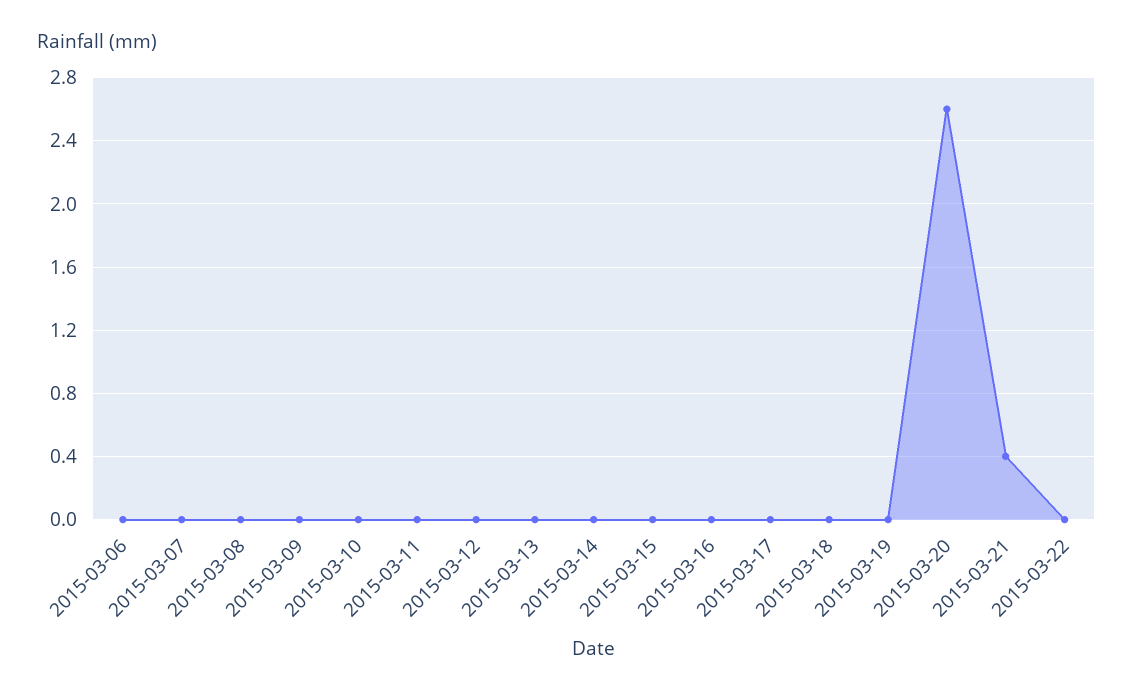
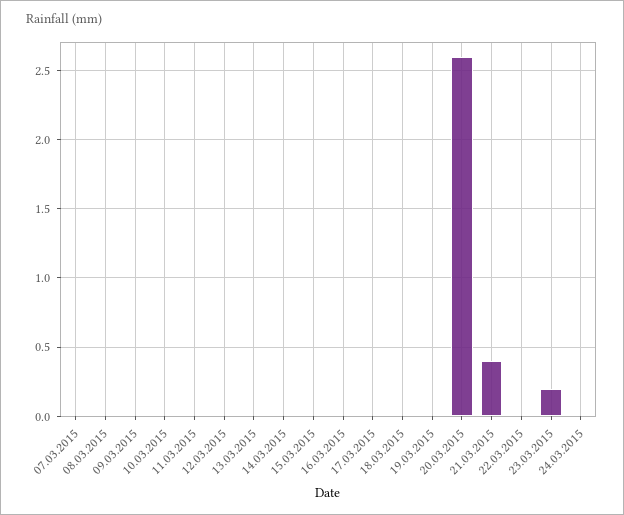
2015-03-06: 0 -> none
23.03.2015: none -> 0.2
24.03.2015: none -> 0

